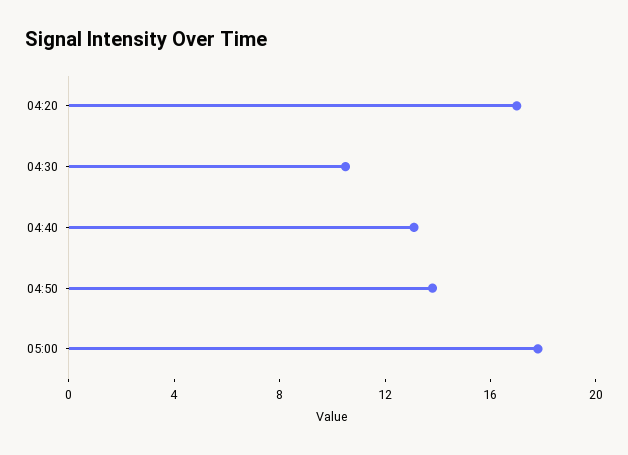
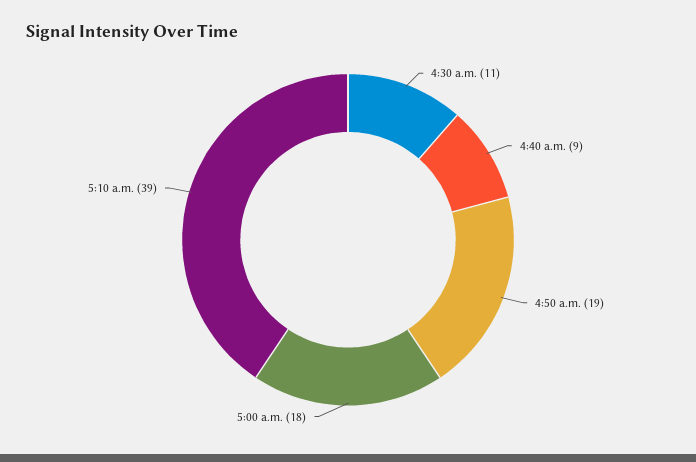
04:20: 17 -> none
04:40: 13 -> 9
04:50: 14 -> 19
5:10 a.m.: none -> 39

